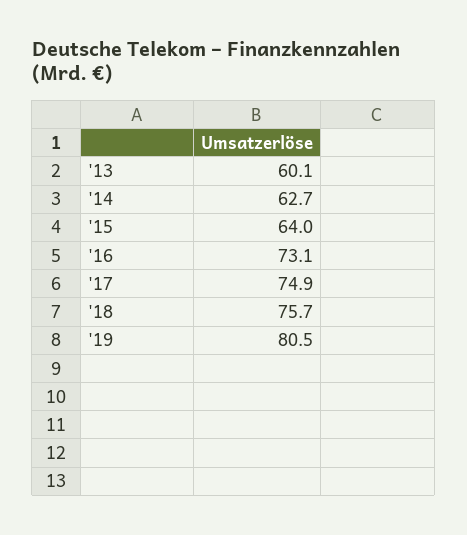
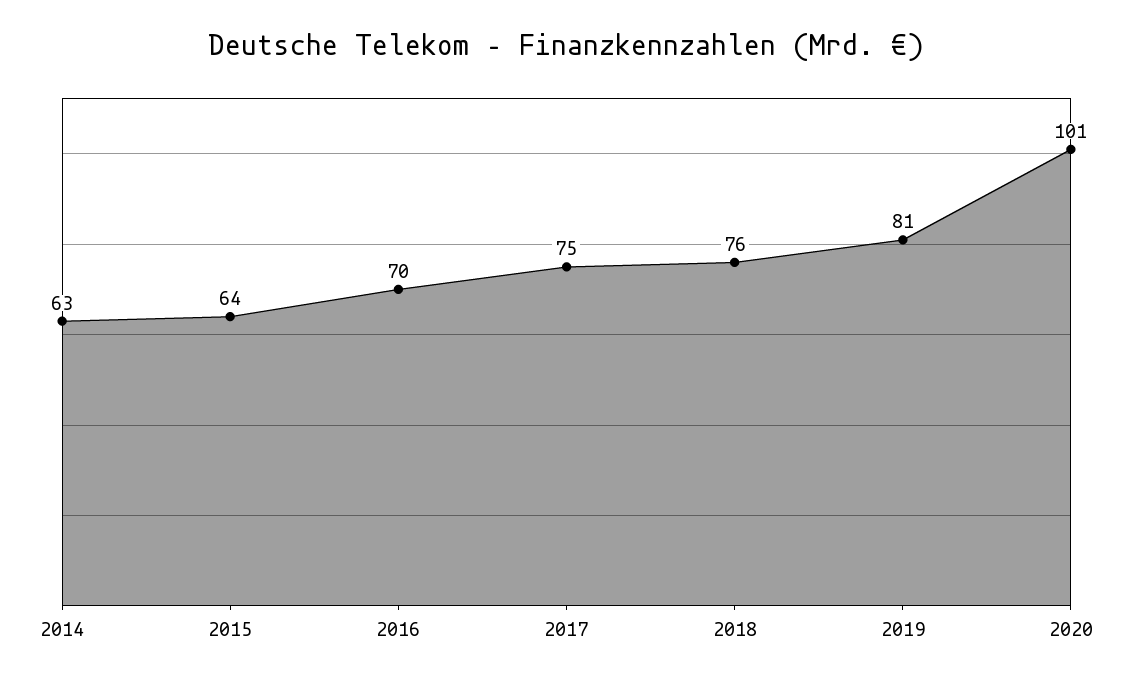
'13: 60.1 -> none
'16: 73.1 -> 70
2020: none -> 101

